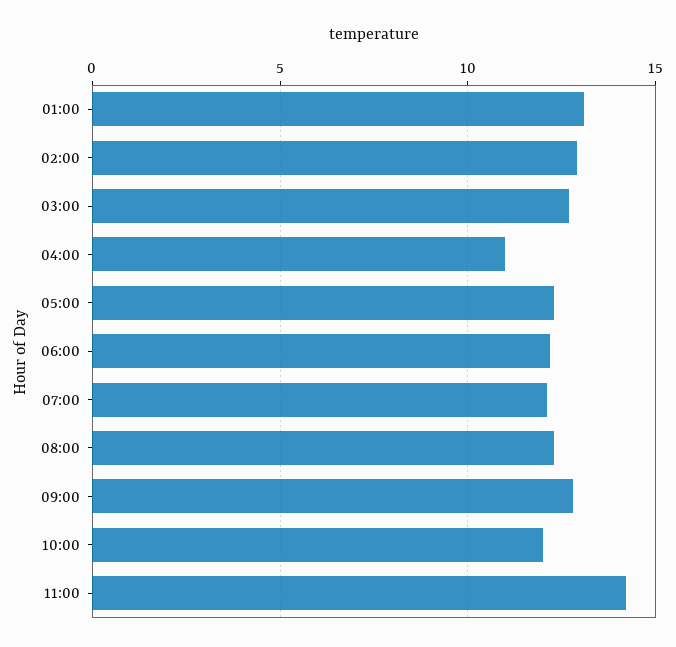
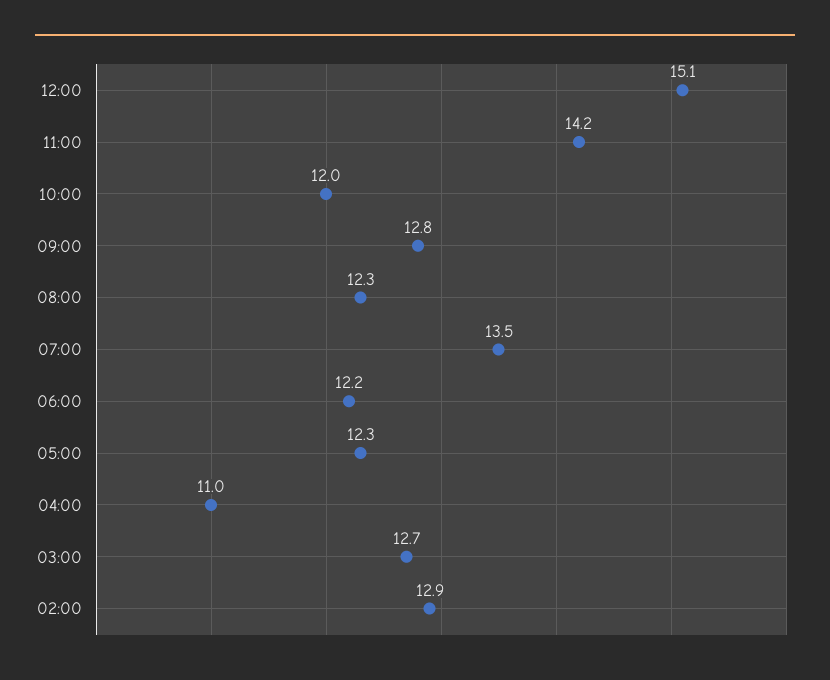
01:00: 13 -> none
07:00: 12 -> 13.5
12:00: none -> 15.1

